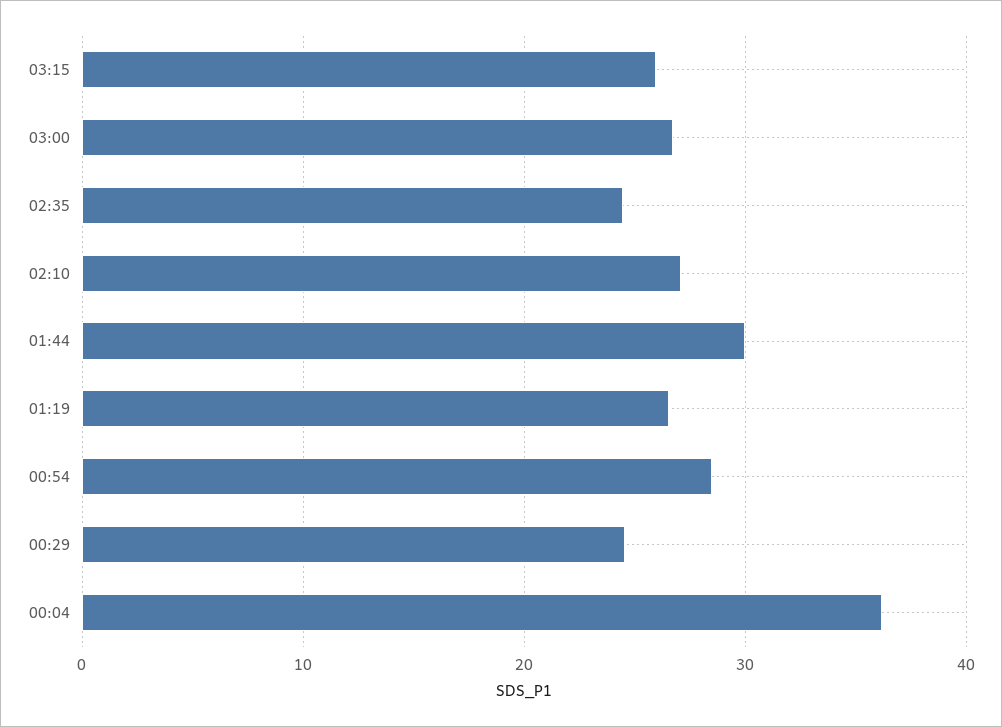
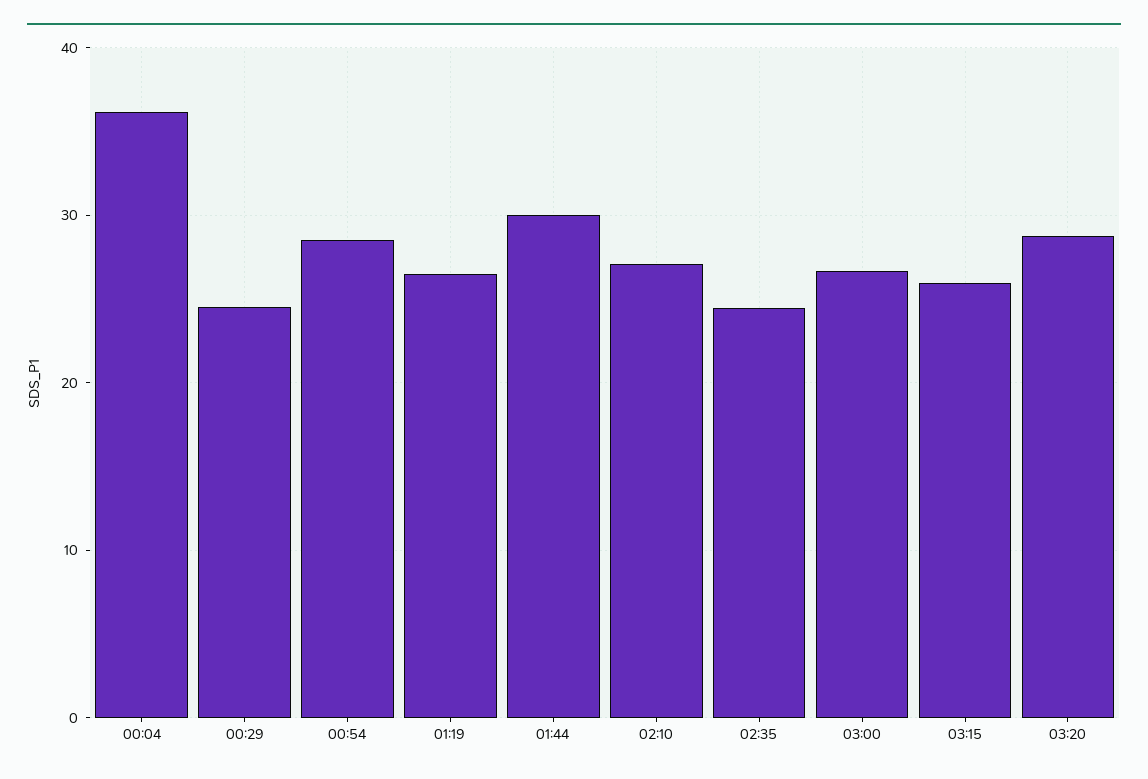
03:20: none -> 29

